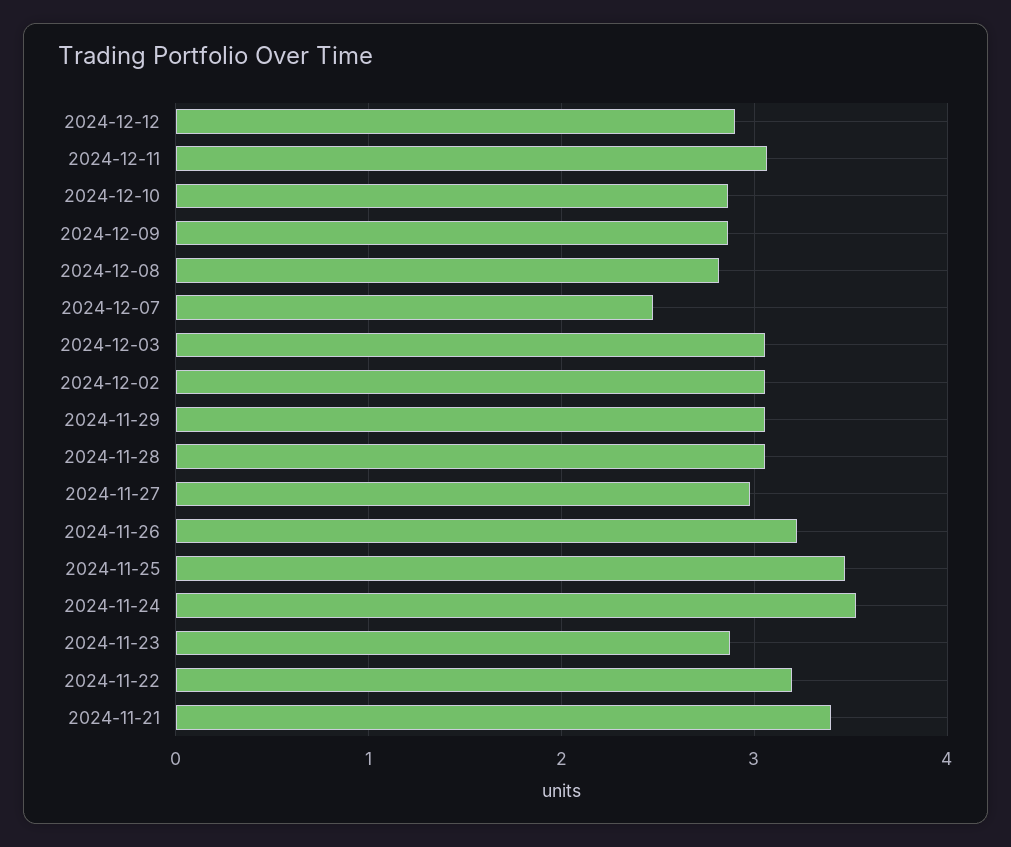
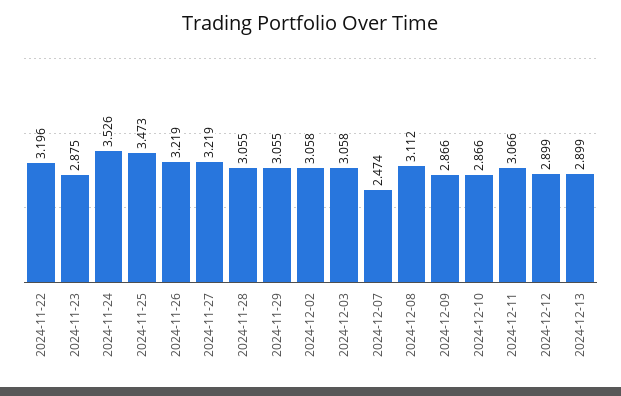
2024-12-08: 2.8 -> 3.112
2024-11-27: 3 -> 3.219
2024-11-21: 3.4 -> none
2024-12-13: none -> 2.899

